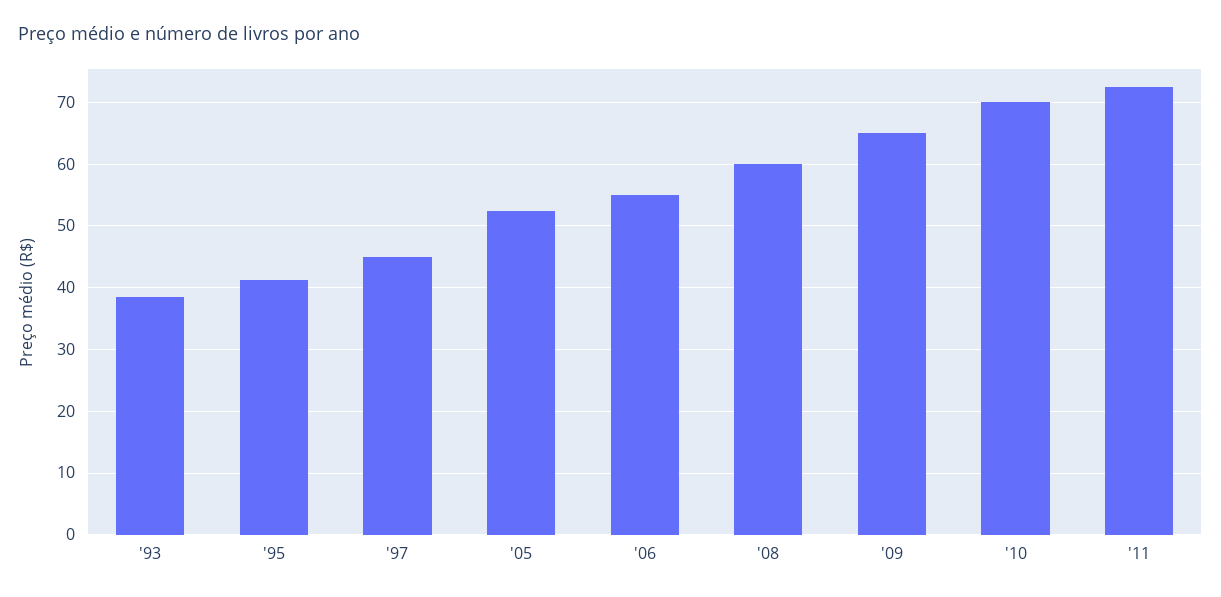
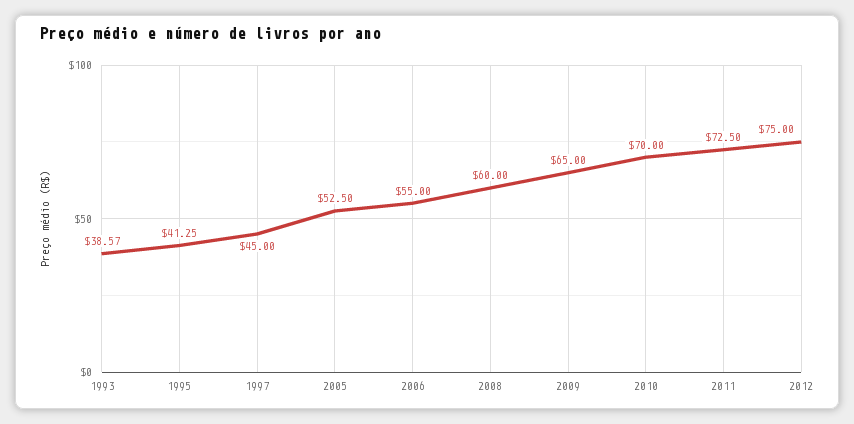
2012: none -> 75

